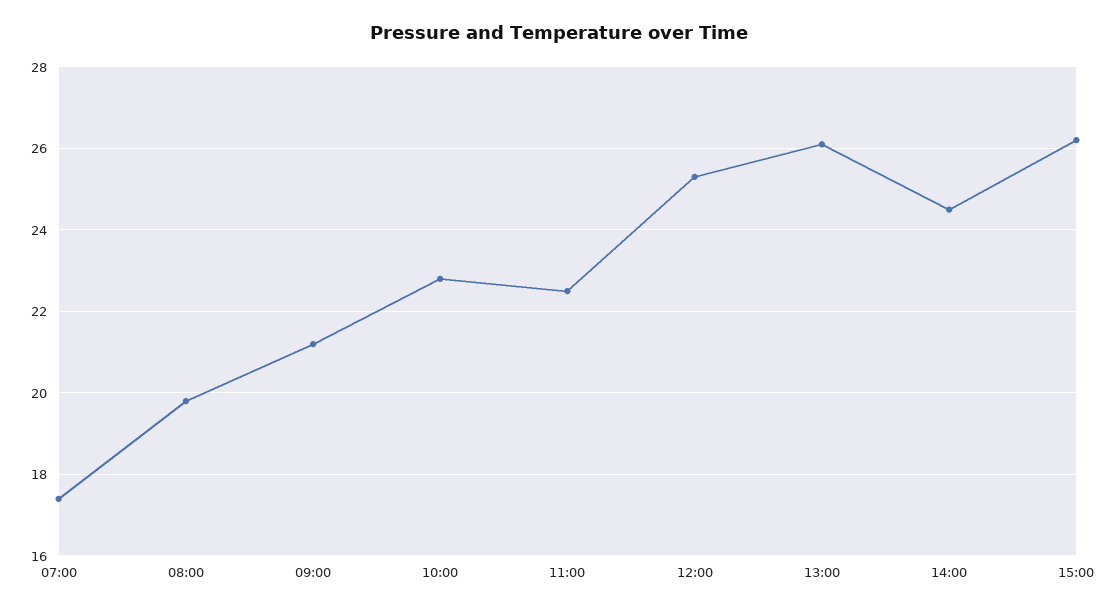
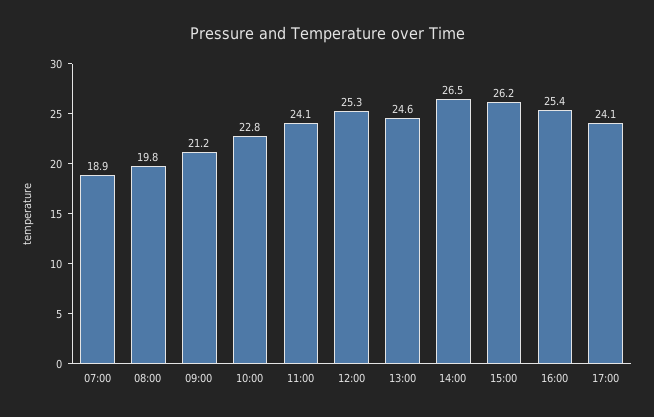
07:00: 17.5 -> 18.9
11:00: 22.5 -> 24.1
13:00: 26 -> 24.6
14:00: 24.5 -> 26.5
16:00: none -> 25.4
17:00: none -> 24.1

